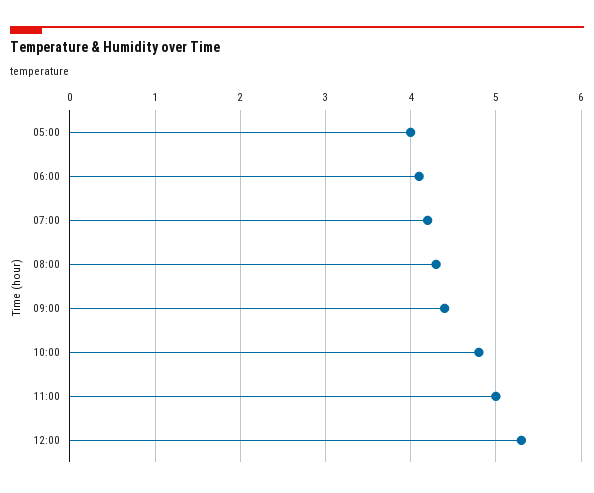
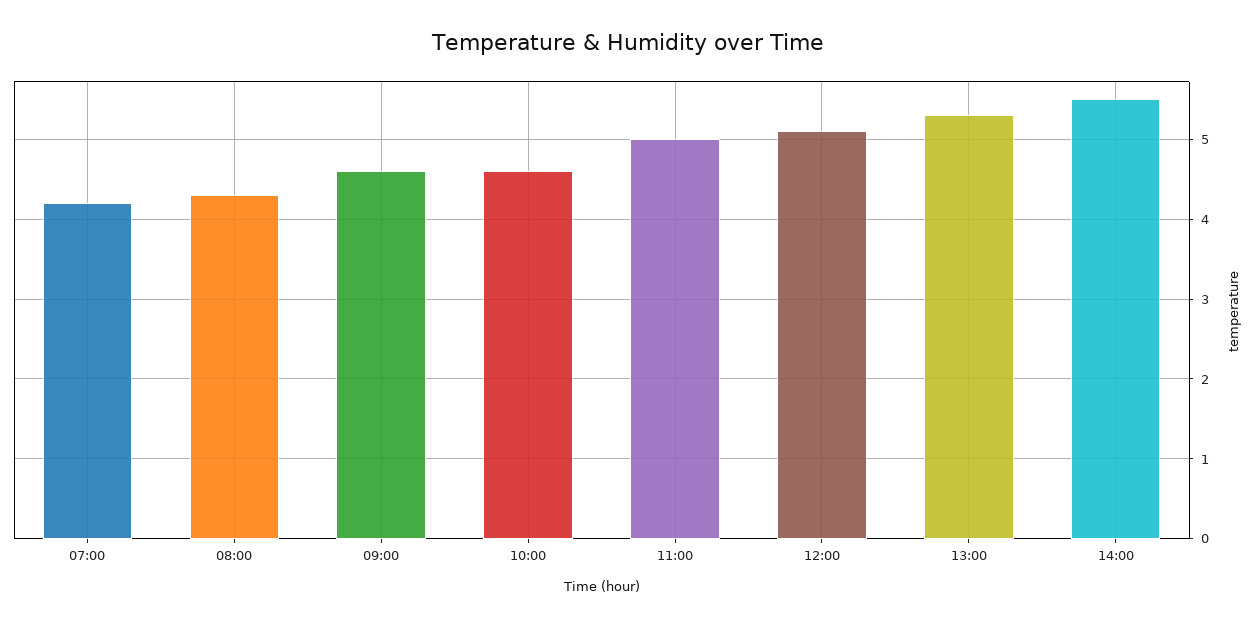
05:00: 4 -> none
06:00: 4.1 -> none
09:00: 4.4 -> 4.6
10:00: 4.8 -> 4.6
12:00: 5.3 -> 5.1
13:00: none -> 5.3
14:00: none -> 5.5

